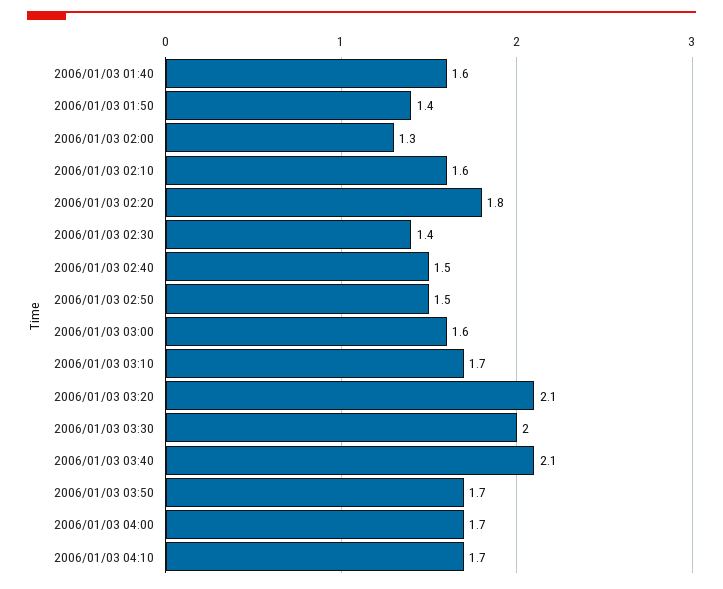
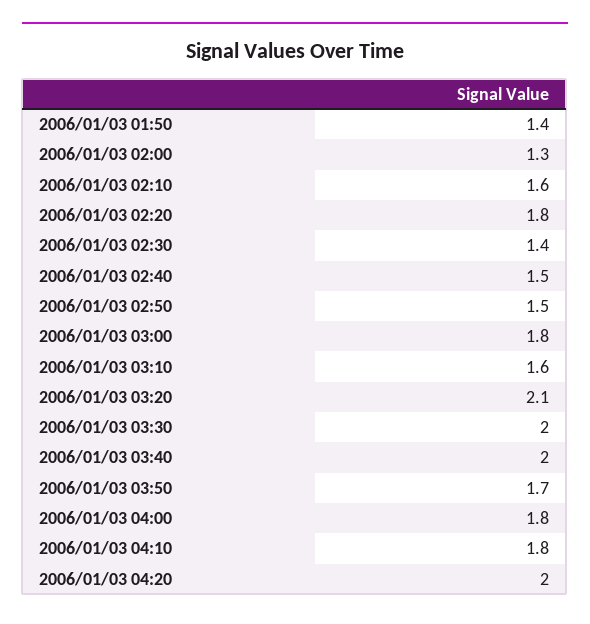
2006/01/03 01:40: 1.6 -> none
2006/01/03 03:00: 1.6 -> 1.8
2006/01/03 03:10: 1.7 -> 1.6
2006/01/03 03:40: 2.1 -> 2
2006/01/03 04:00: 1.7 -> 1.8
2006/01/03 04:10: 1.7 -> 1.8
2006/01/03 04:20: none -> 2

